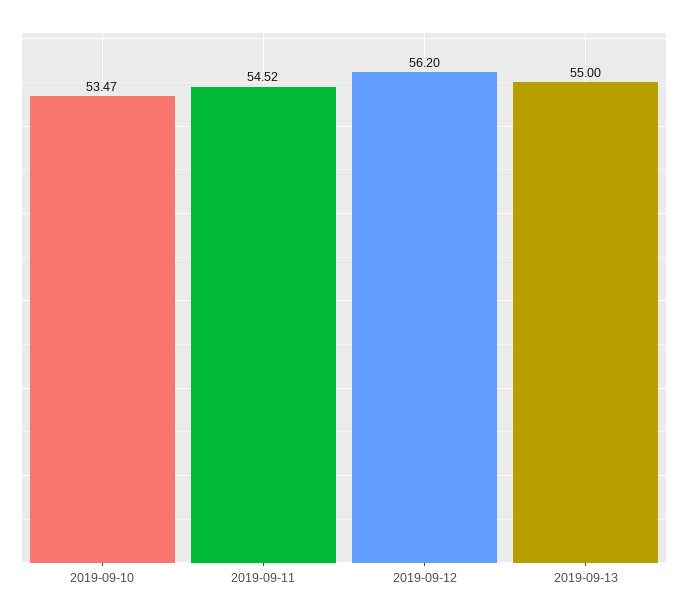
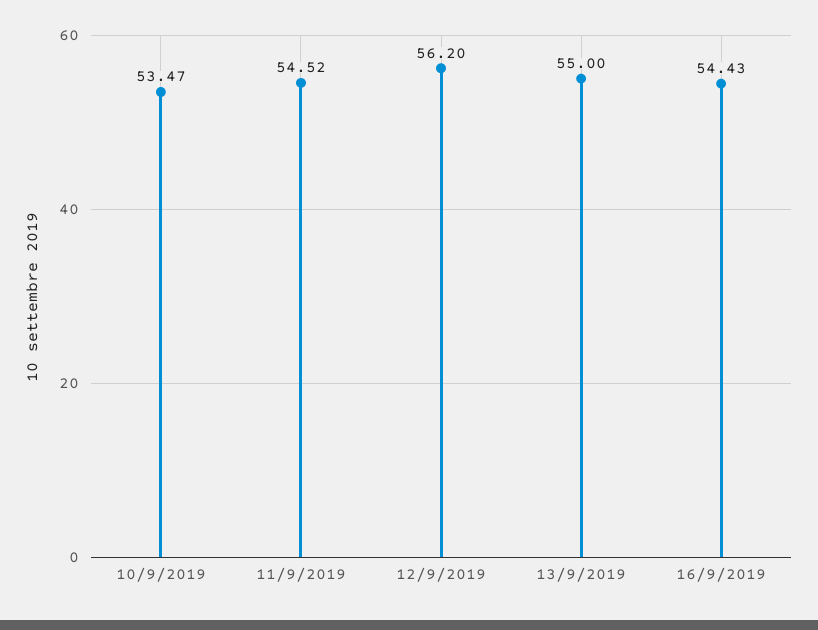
16/9/2019: none -> 54.43

